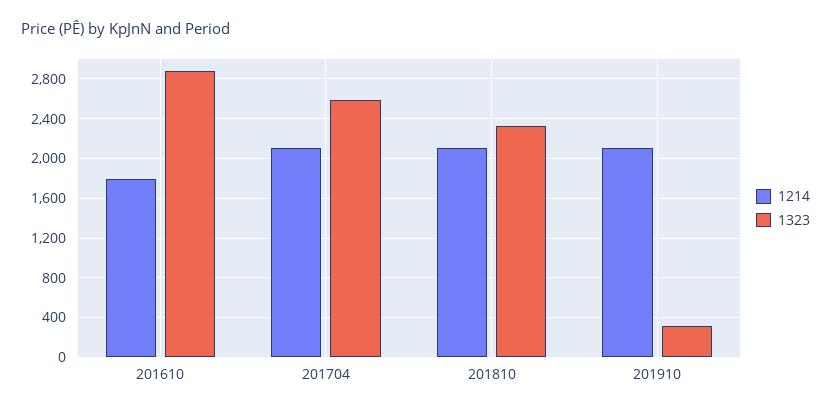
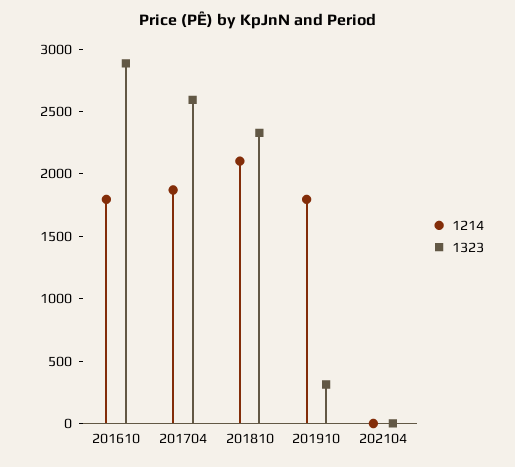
1214, 201704: 2100 -> 1900
1214, 201910: 2100 -> 1800
1214, 202104: none -> 0
1323, 202104: none -> 0

